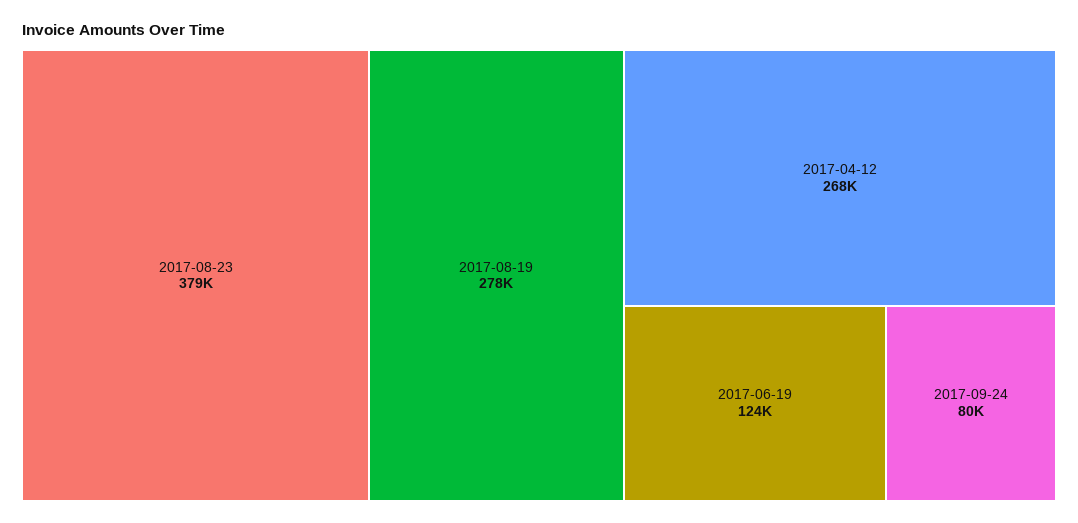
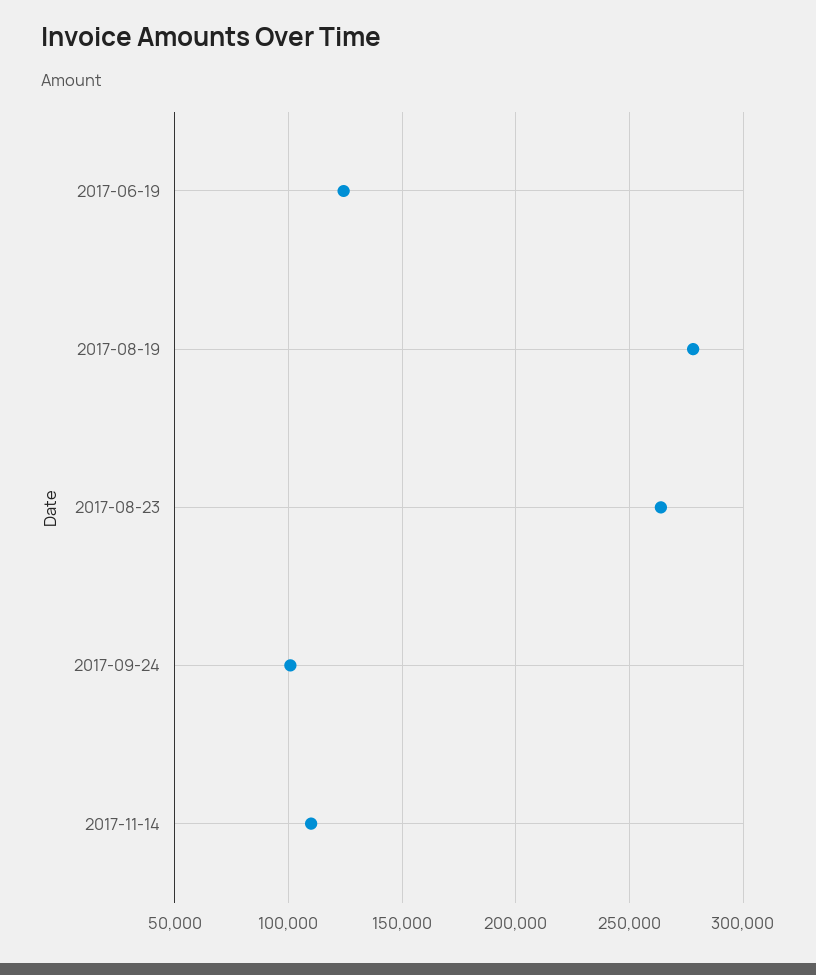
2017-08-23: 379000 -> 265000
2017-04-12: 268000 -> none
2017-09-24: 80000 -> 100000
2017-11-14: none -> 110000

